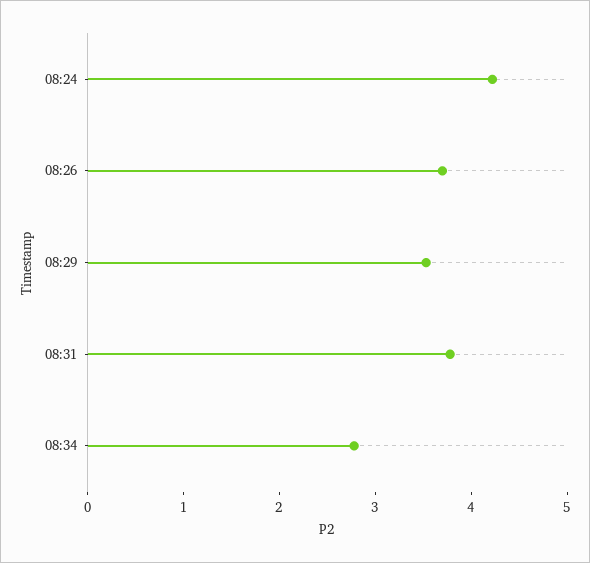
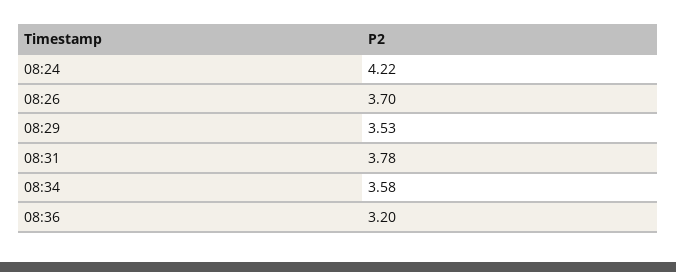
08:34: 2.8 -> 3.58
08:36: none -> 3.2

